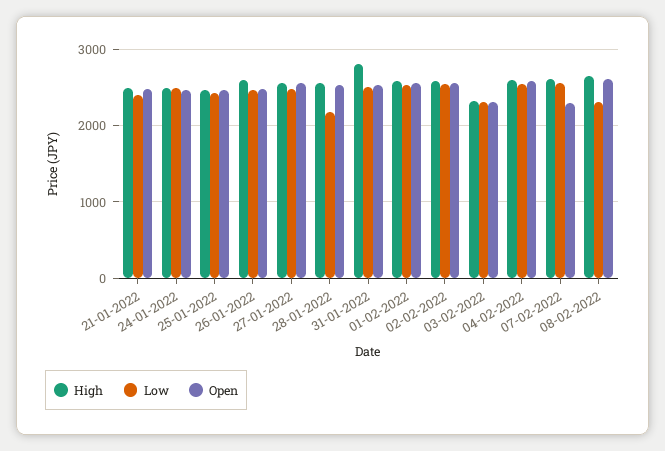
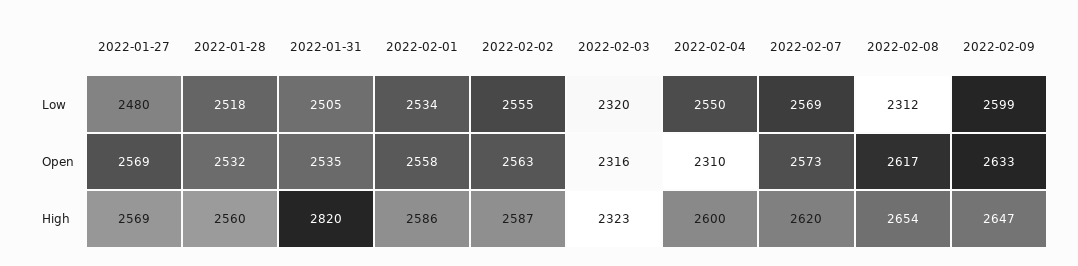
High, 21-01-2022: 2500 -> none
Low, 21-01-2022: 2400 -> none
Open, 21-01-2022: 2500 -> none
High, 24-01-2022: 2500 -> none
Low, 24-01-2022: 2500 -> none
Open, 24-01-2022: 2500 -> none
High, 25-01-2022: 2500 -> none
Low, 25-01-2022: 2400 -> none
Open, 25-01-2022: 2500 -> none
High, 26-01-2022: 2600 -> none
Low, 26-01-2022: 2500 -> none
Open, 26-01-2022: 2500 -> none
Low, 28-01-2022: 2200 -> 2518
Open, 04-02-2022: 2600 -> 2310
Open, 07-02-2022: 2300 -> 2573
Low, 2022-02-09: none -> 2599
Open, 2022-02-09: none -> 2633
High, 2022-02-09: none -> 2647

